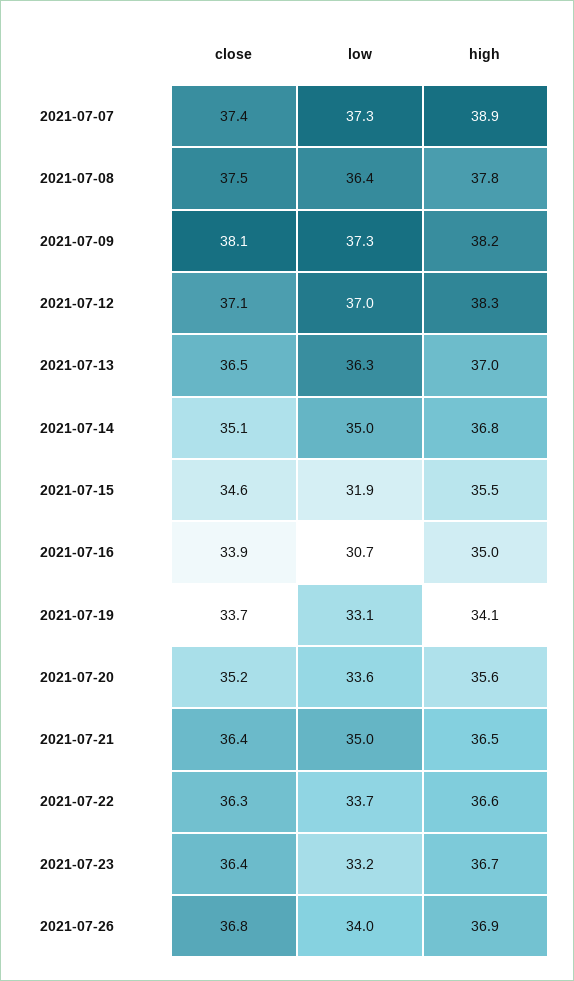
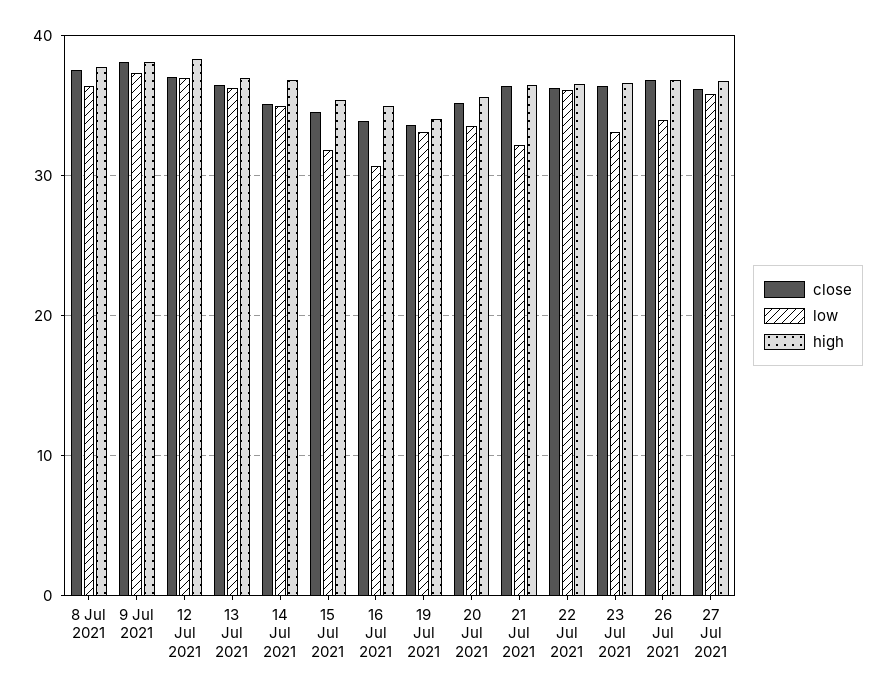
close, 2021-07-07: 37.4 -> none
low, 2021-07-07: 37.3 -> none
high, 2021-07-07: 38.9 -> none
low, 2021-07-21: 35 -> 32
low, 2021-07-22: 33.7 -> 36
close, 27 Jul 2021: none -> 36
low, 27 Jul 2021: none -> 36
high, 27 Jul 2021: none -> 37

